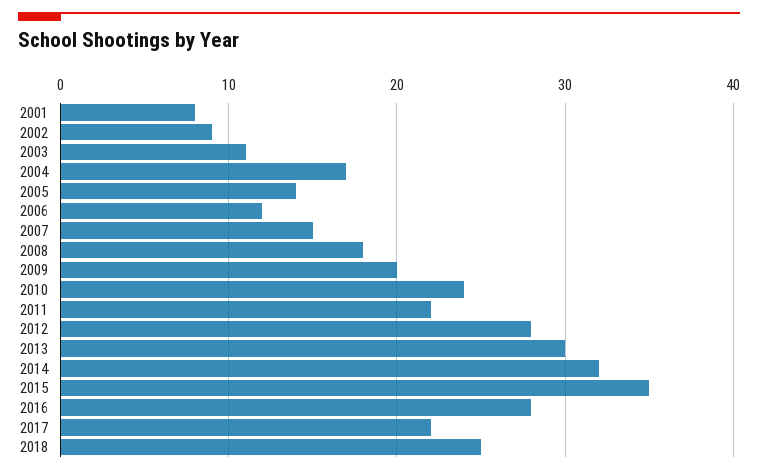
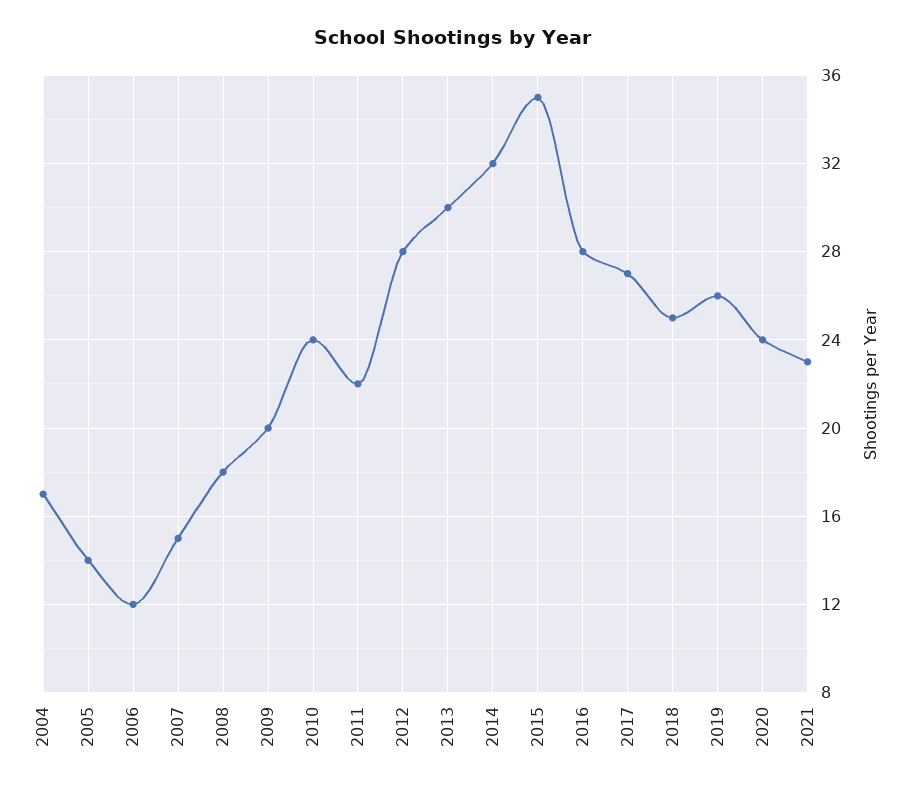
2001: 8 -> none
2002: 9 -> none
2003: 11 -> none
2017: 22 -> 27
2019: none -> 26
2020: none -> 24
2021: none -> 23

